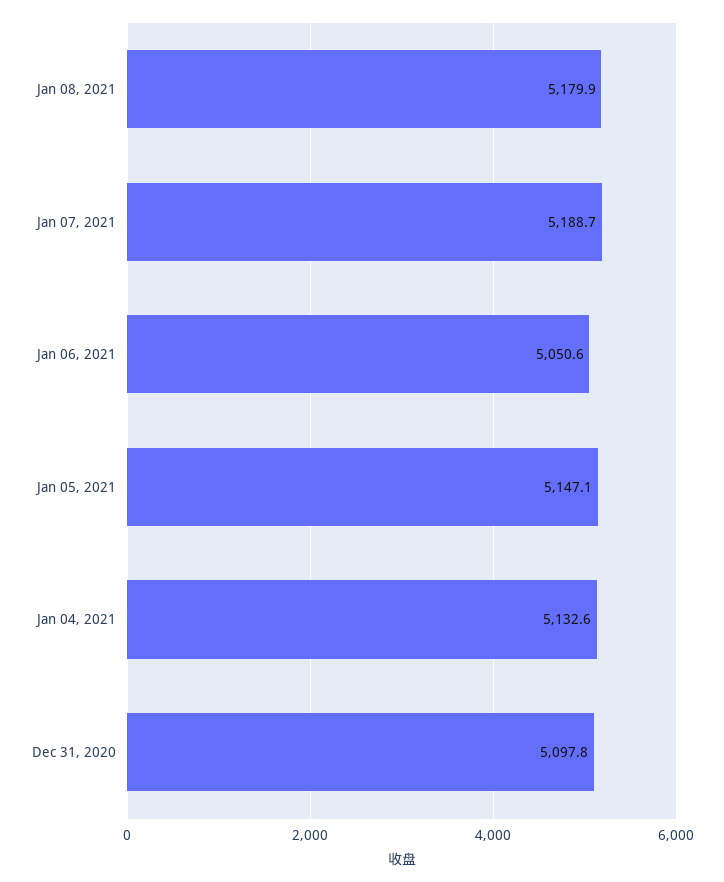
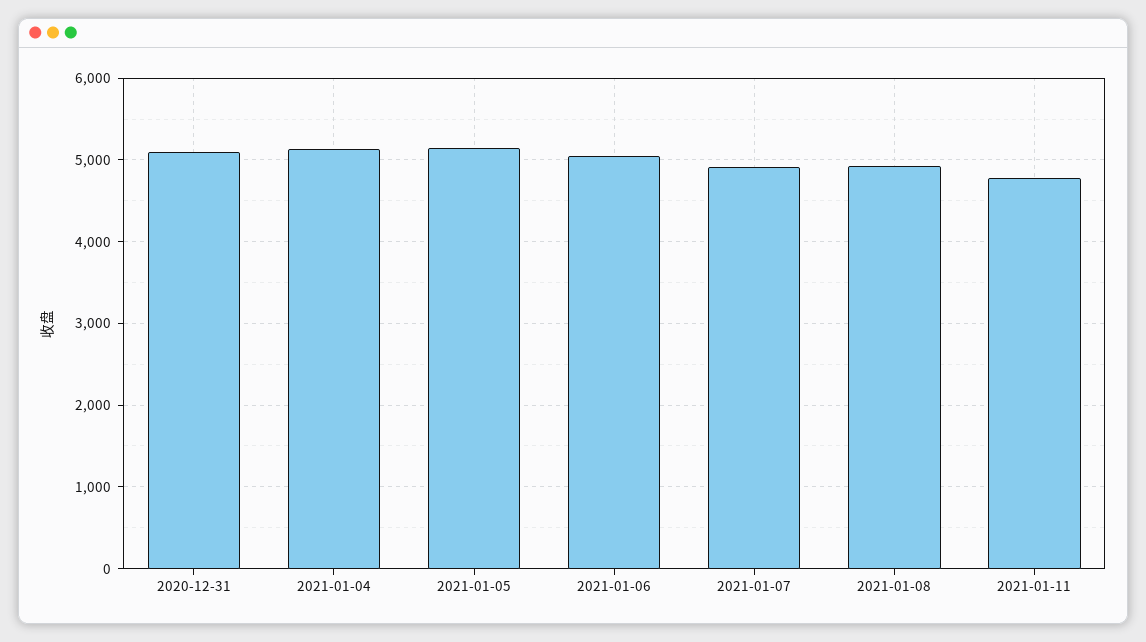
Jan 08, 2021: 5179.9 -> 4900
Jan 07, 2021: 5188.7 -> 4900
2021-01-11: none -> 4800

